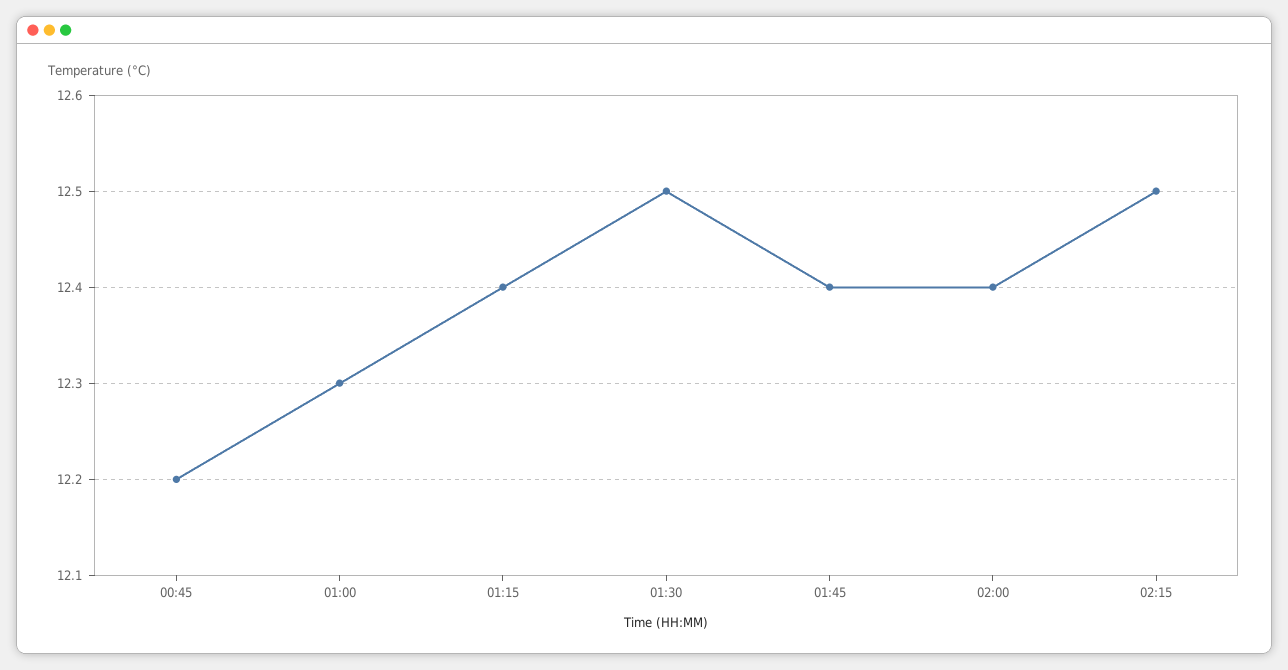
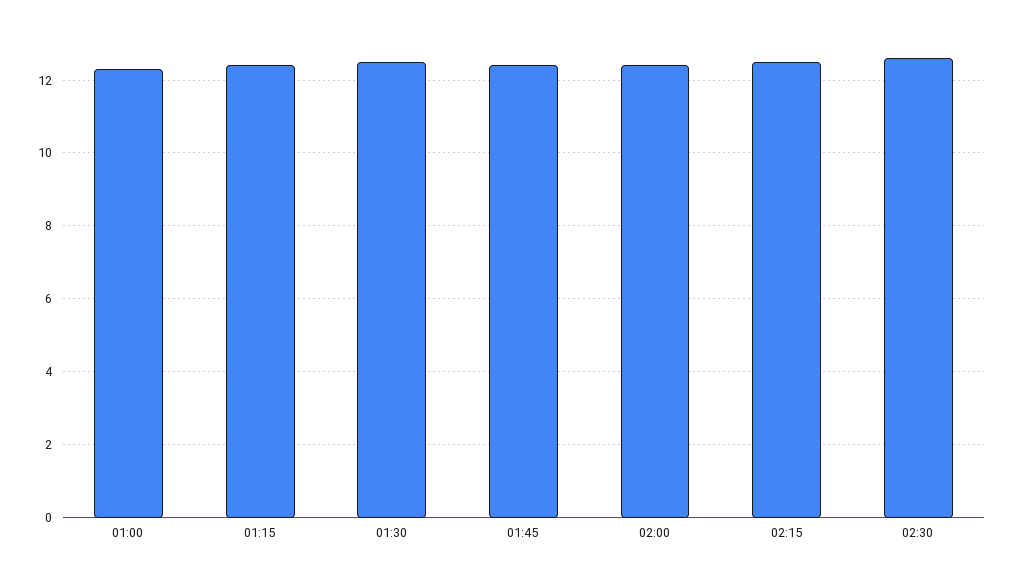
00:45: 12.2 -> none
02:30: none -> 12.5

